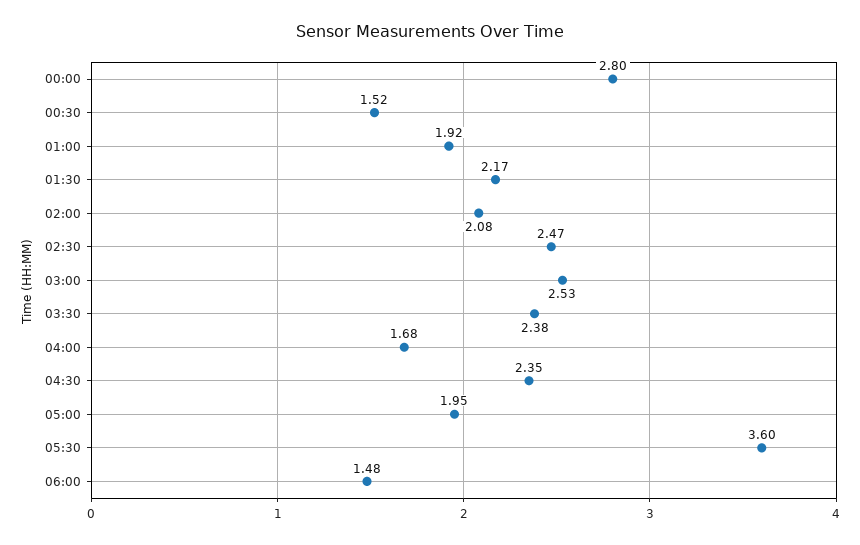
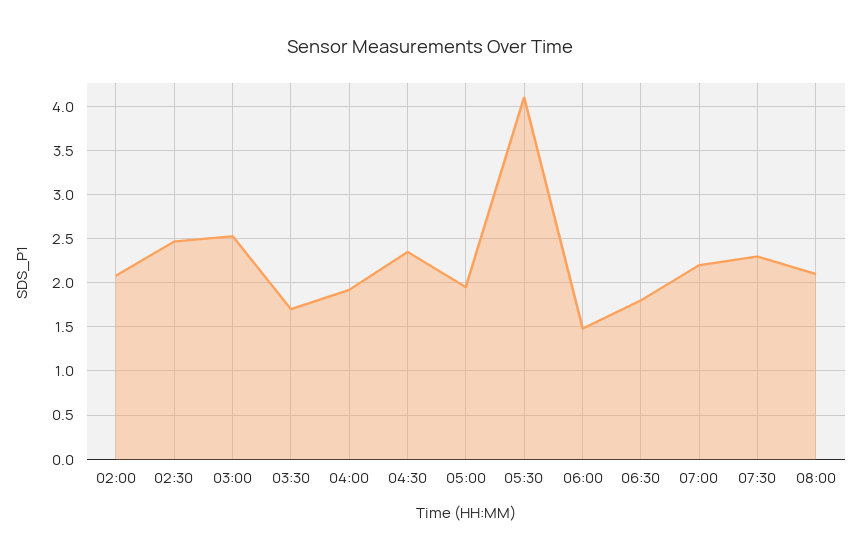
00:00: 2.8 -> none
00:30: 1.52 -> none
01:00: 1.92 -> none
01:30: 2.17 -> none
03:30: 2.38 -> 1.7
04:00: 1.68 -> 1.9
05:30: 3.6 -> 4.1
06:30: none -> 1.8
07:00: none -> 2.2
07:30: none -> 2.3
08:00: none -> 2.1

